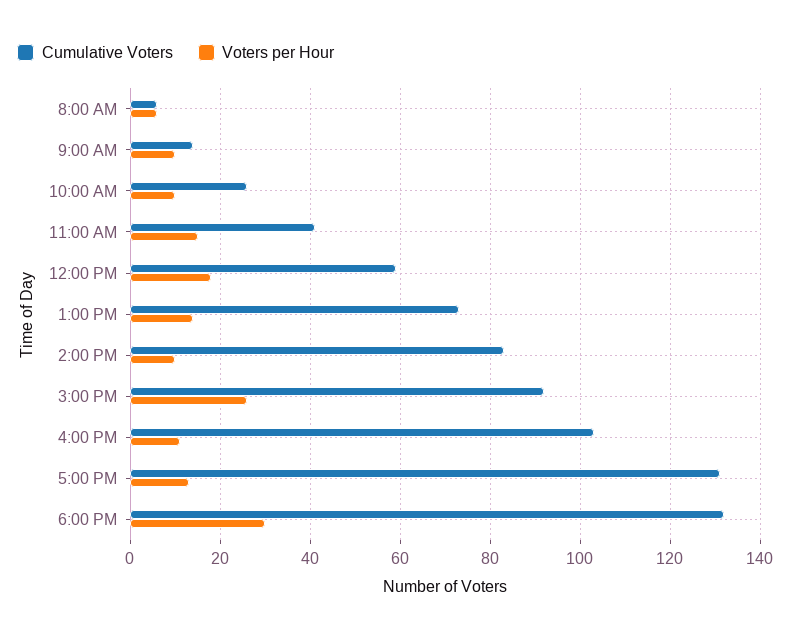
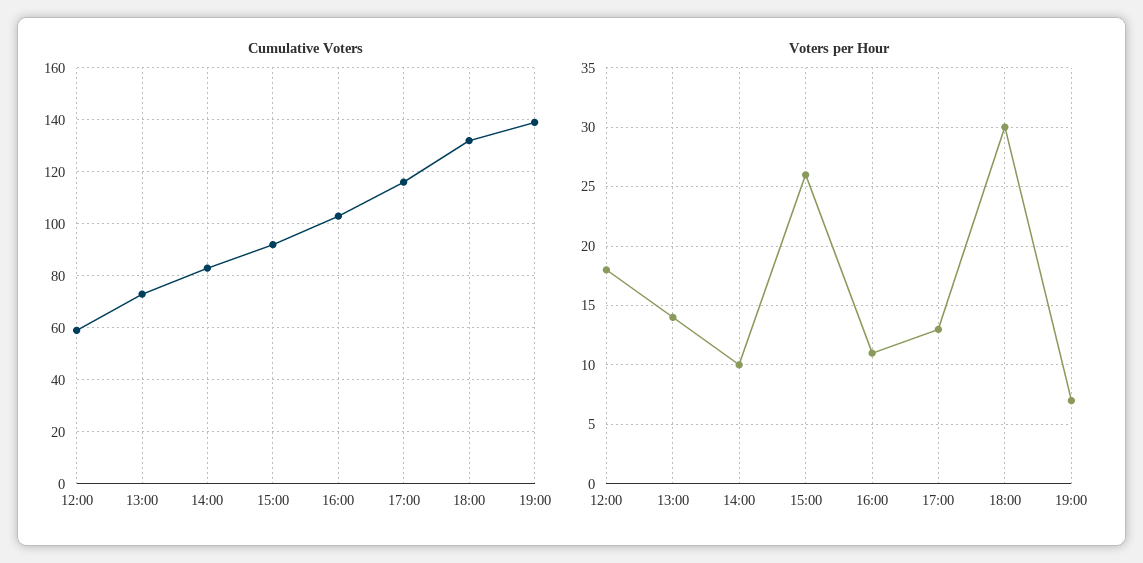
Cumulative Voters, 8:00 AM: 5 -> none
Voters per Hour, 8:00 AM: 5 -> none
Cumulative Voters, 9:00 AM: 15 -> none
Voters per Hour, 9:00 AM: 10 -> none
Cumulative Voters, 10:00 AM: 25 -> none
Voters per Hour, 10:00 AM: 10 -> none
Cumulative Voters, 11:00 AM: 40 -> none
Voters per Hour, 11:00 AM: 15 -> none
Cumulative Voters, 5:00 PM: 130 -> 115
Cumulative Voters, 19:00: none -> 140
Voters per Hour, 19:00: none -> 7

